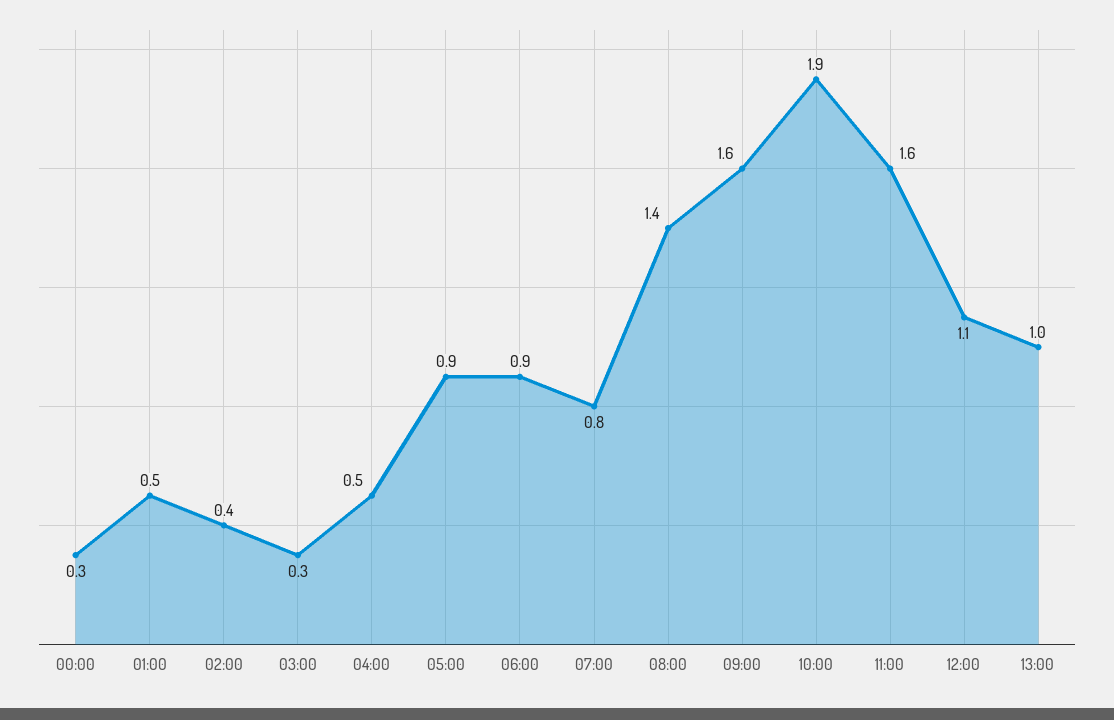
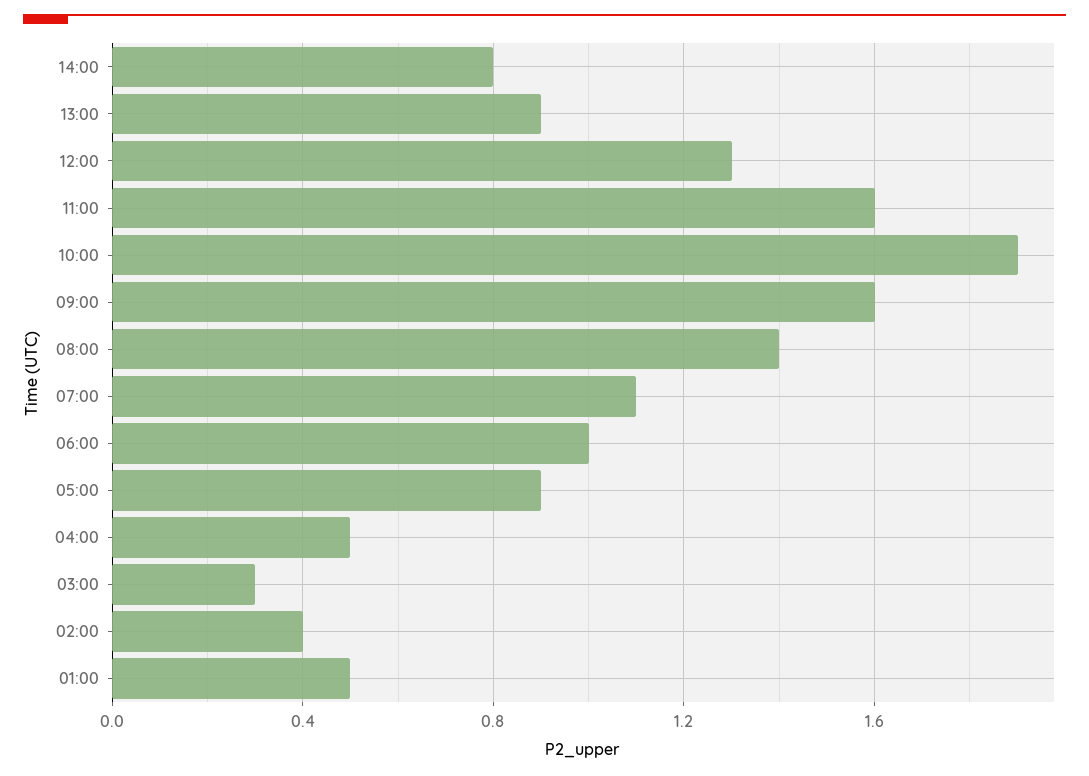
00:00: 0.3 -> none
06:00: 0.9 -> 1
07:00: 0.8 -> 1.1
12:00: 1.1 -> 1.3
13:00: 1 -> 0.9
14:00: none -> 0.8

